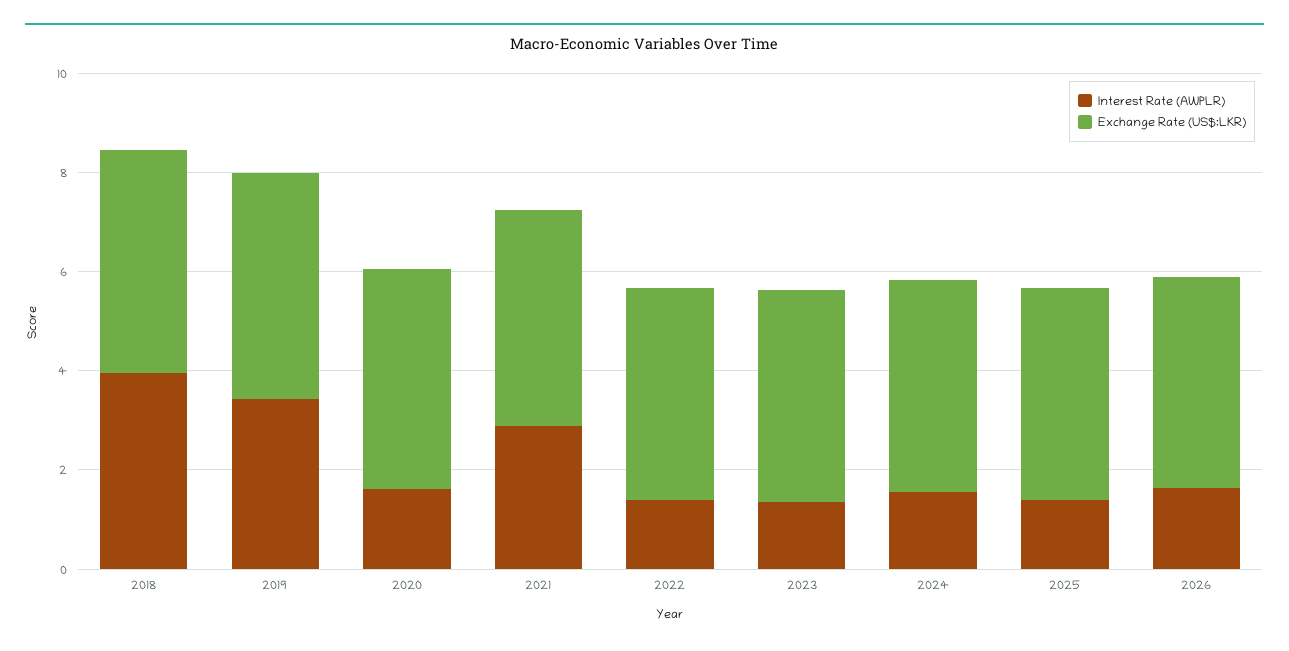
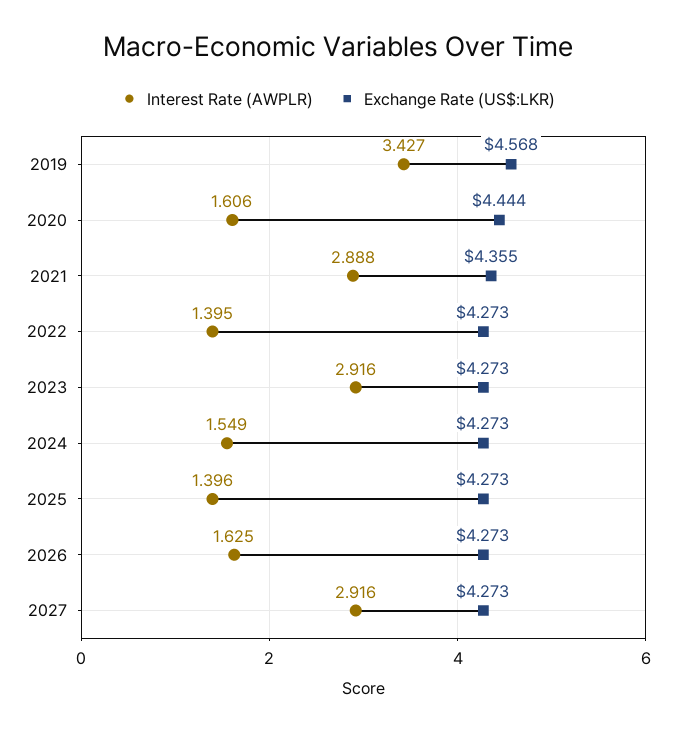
Interest Rate (AWPLR), 2018: 4 -> none
Exchange Rate (US$:LKR), 2018: 4.5 -> none
Interest Rate (AWPLR), 2023: 1.5 -> 2.916
Interest Rate (AWPLR), 2027: none -> 2.916
Exchange Rate (US$:LKR), 2027: none -> 4.273

